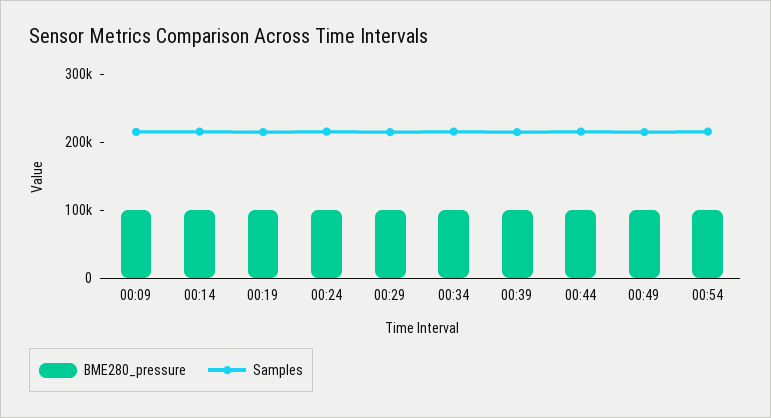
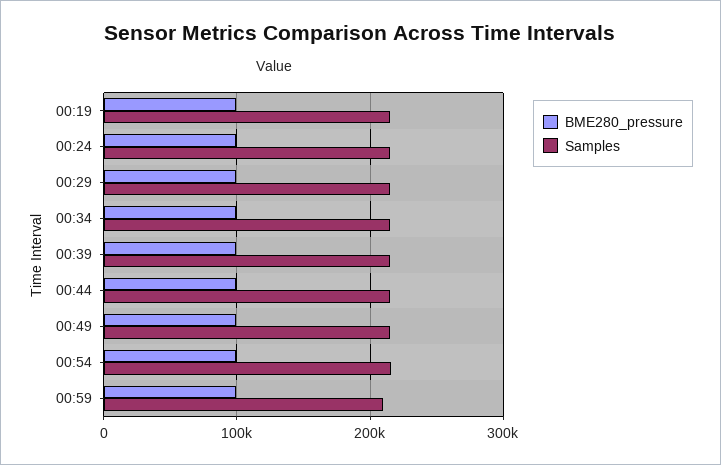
BME280_pressure, 00:09: 100000 -> none
Samples, 00:09: 220000 -> none
BME280_pressure, 00:14: 100000 -> none
Samples, 00:14: 220000 -> none
BME280_pressure, 00:59: none -> 100000
Samples, 00:59: none -> 210000

